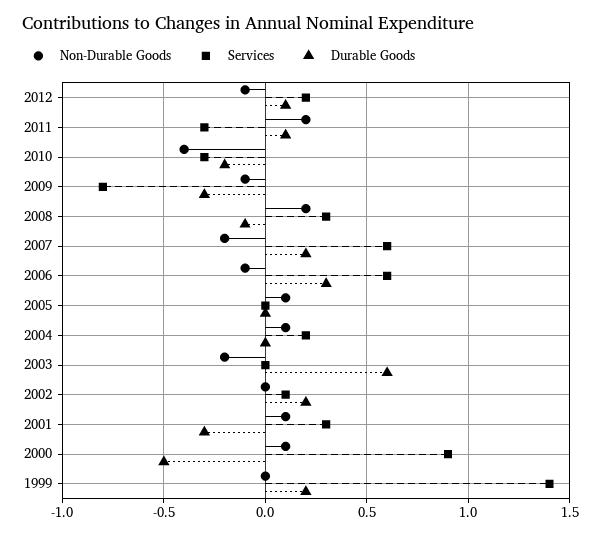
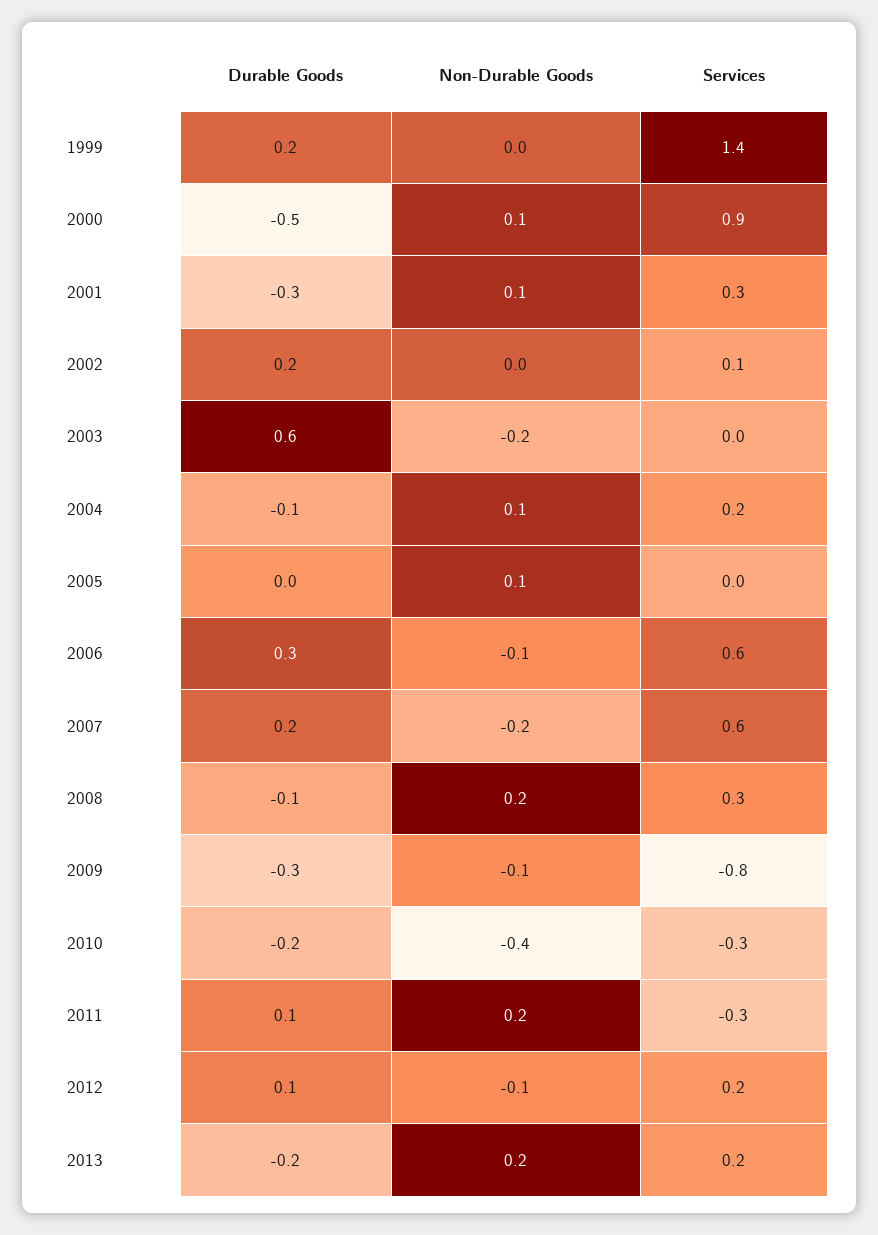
Durable Goods, 2004: 0 -> -0.1
Durable Goods, 2013: none -> -0.2
Non-Durable Goods, 2013: none -> 0.2
Services, 2013: none -> 0.2

